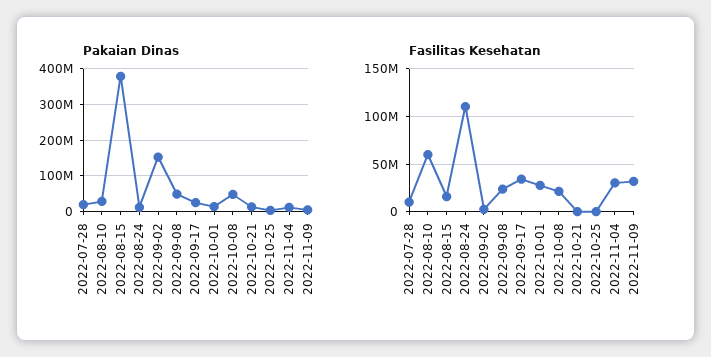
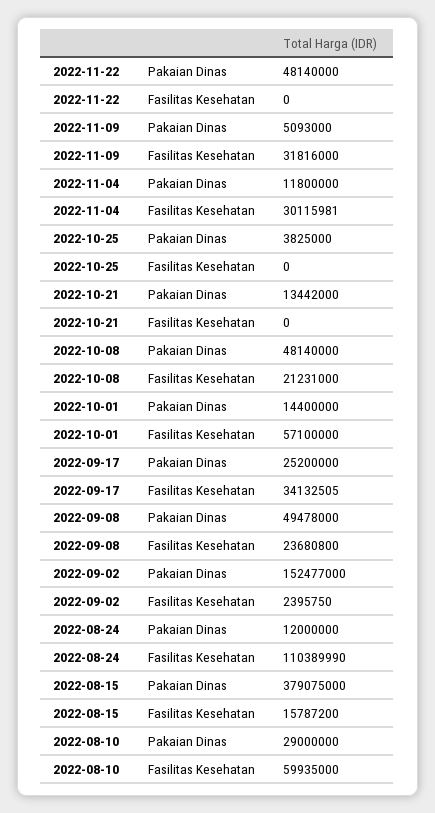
Pakaian Dinas, 2022-07-28: 20000000 -> none
Fasilitas Kesehatan, 2022-07-28: 10000000 -> none
Fasilitas Kesehatan, 2022-10-01: 30000000 -> 57100000
Pakaian Dinas, 2022-11-22: none -> 48140000
Fasilitas Kesehatan, 2022-11-22: none -> 0

